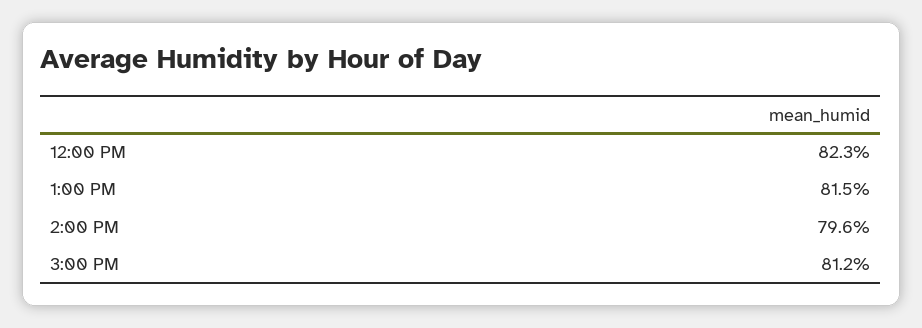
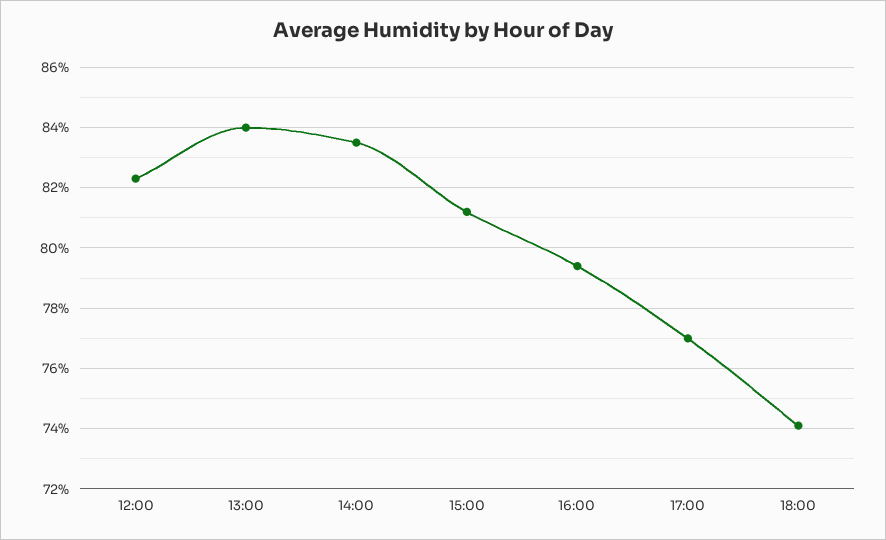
1:00 PM: 81.5 -> 84
2:00 PM: 79.6 -> 83.5
16:00: none -> 79.5
17:00: none -> 77
18:00: none -> 74

